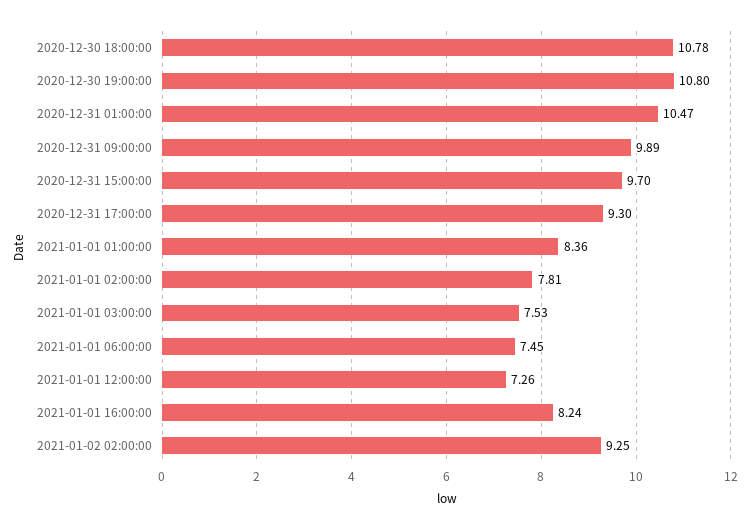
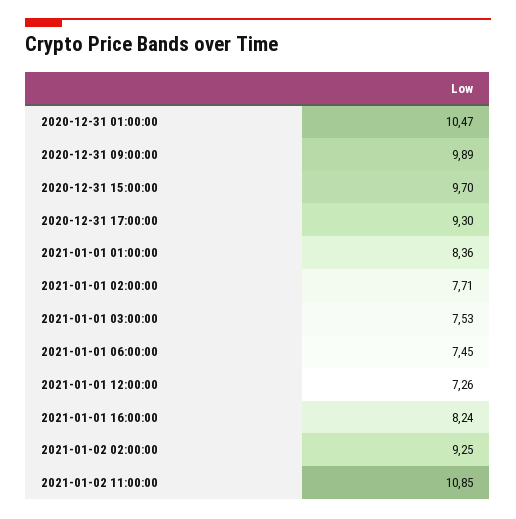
2020-12-30 18:00:00: 10.78 -> none
2020-12-30 19:00:00: 10.8 -> none
2021-01-01 02:00:00: 7.81 -> 7.71
2021-01-02 11:00:00: none -> 10.85

